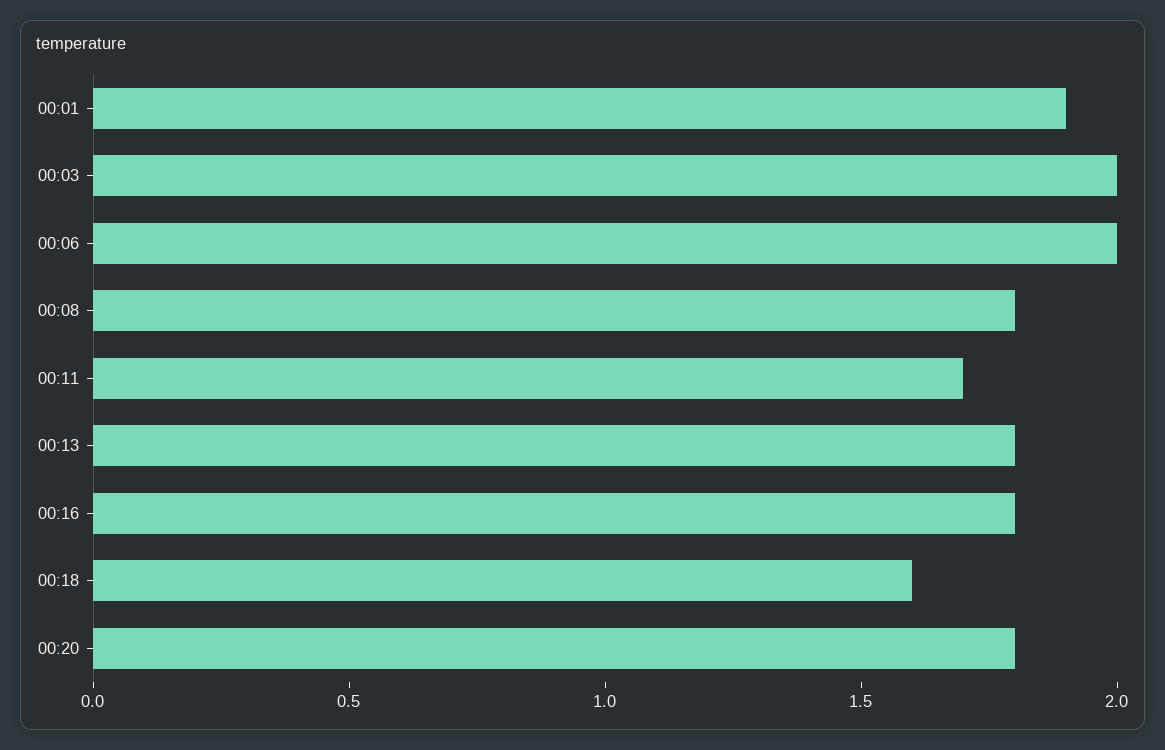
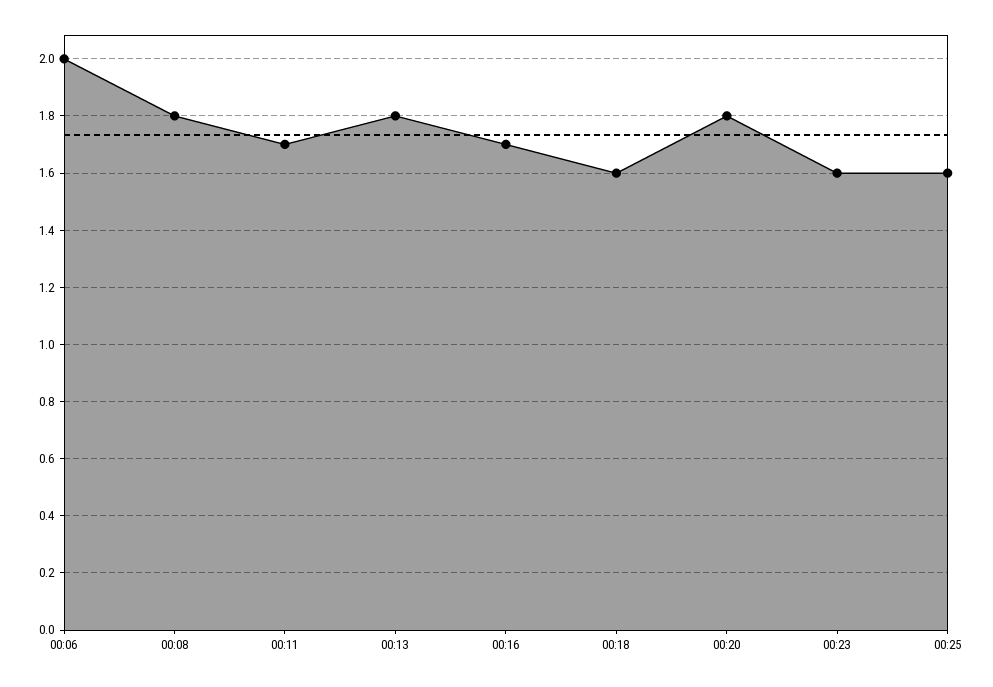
00:01: 1.9 -> none
00:03: 2 -> none
00:16: 1.8 -> 1.7
00:23: none -> 1.6
00:25: none -> 1.6

